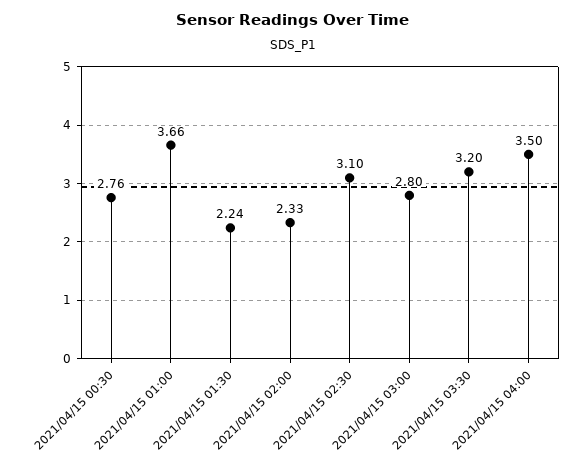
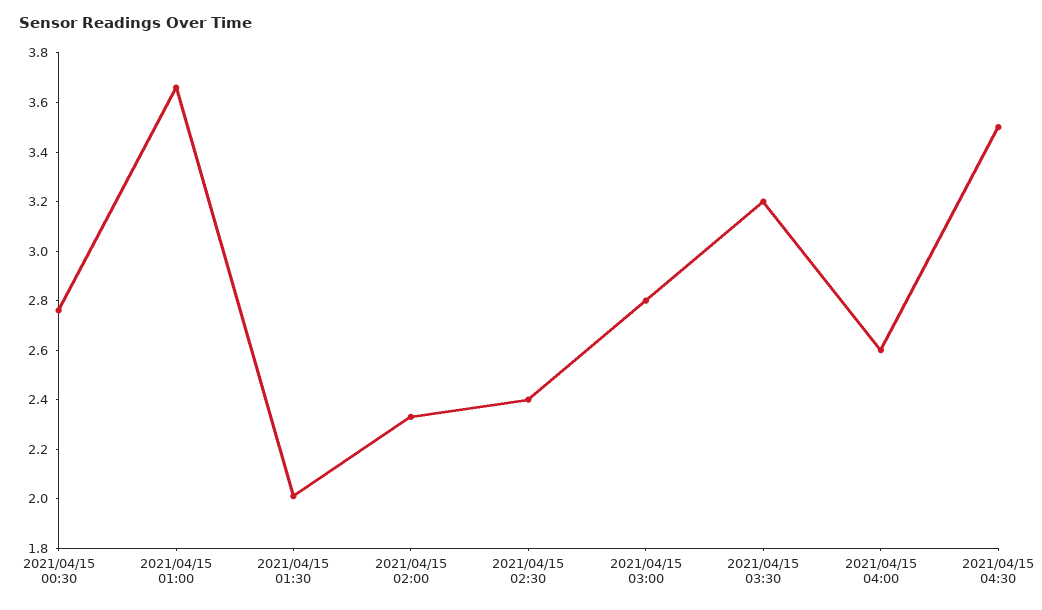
2021/04/15 01:30: 2.24 -> 2
2021/04/15 02:30: 3.1 -> 2.4
2021/04/15 04:00: 3.5 -> 2.6
2021/04/15 04:30: none -> 3.5

